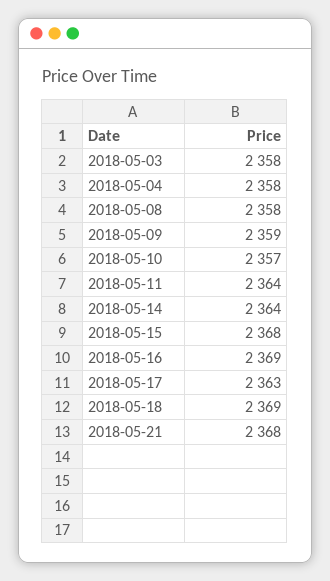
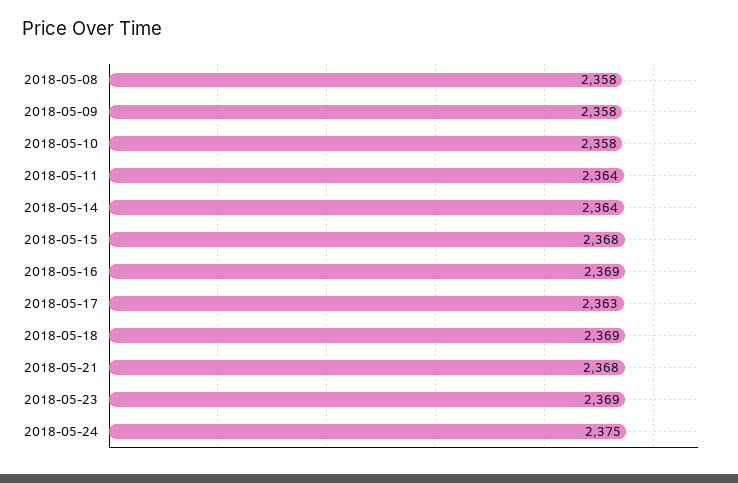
2018-05-03: 2358 -> none
2018-05-04: 2358 -> none
2018-05-09: 2359 -> 2358
2018-05-10: 2357 -> 2358
2018-05-23: none -> 2369
2018-05-24: none -> 2375

